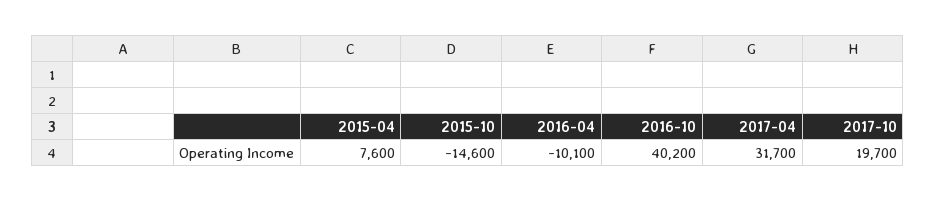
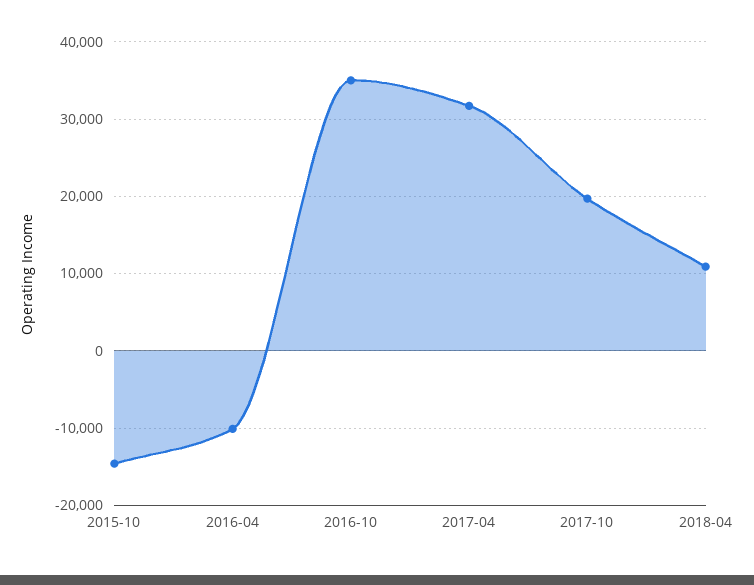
2015-04: 7600 -> none
2016-10: 40200 -> 35000
2018-04: none -> 11000

